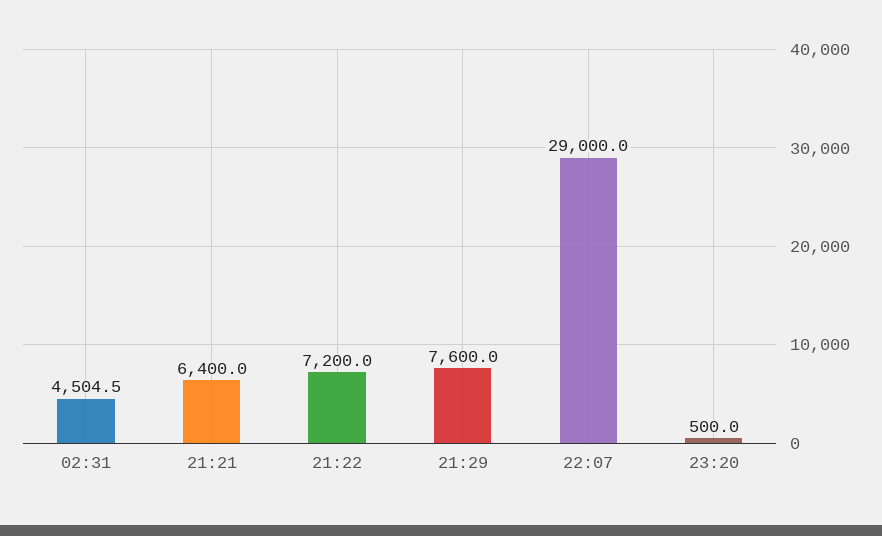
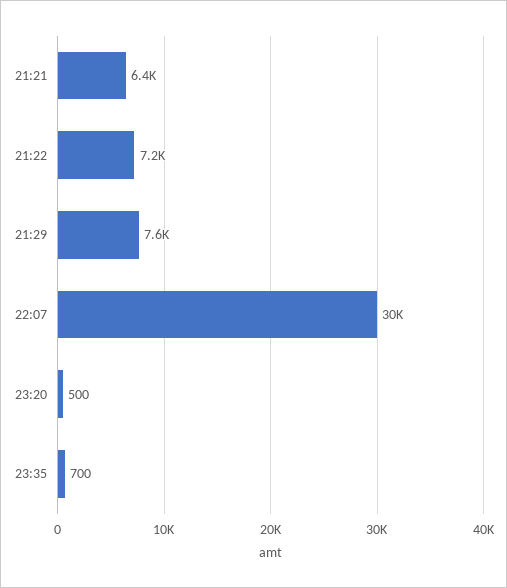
02:31: 4504.5 -> none
22:07: 29000 -> 30000
23:35: none -> 700

